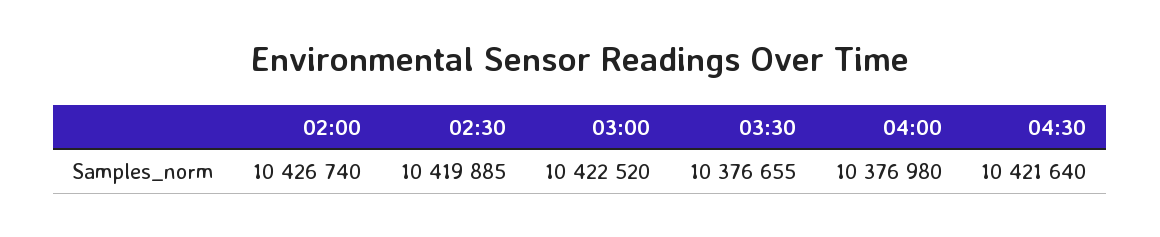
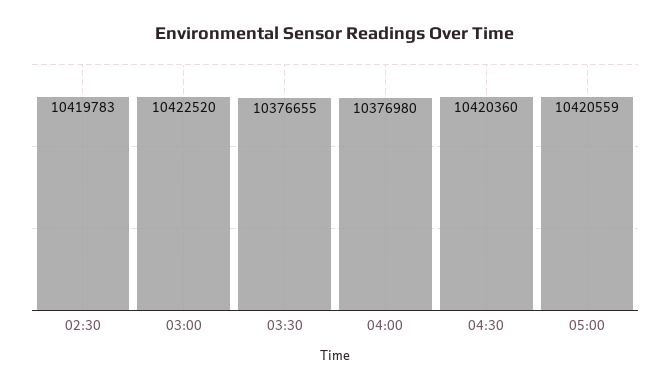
02:00: 10426740 -> none
02:30: 10419885 -> 10419783
04:30: 10421640 -> 10420360
05:00: none -> 10420559

